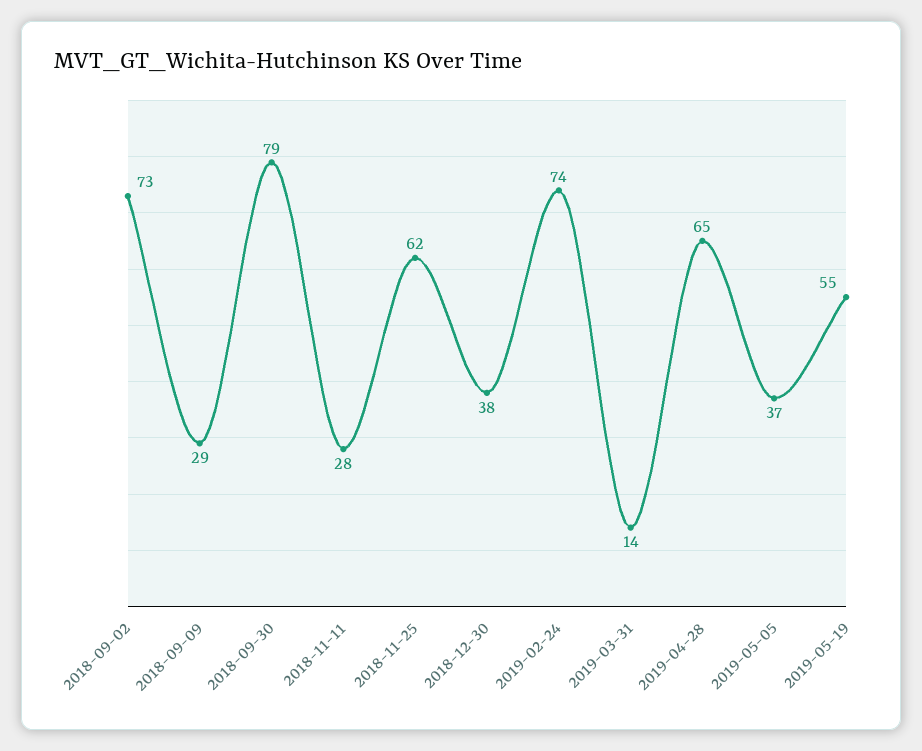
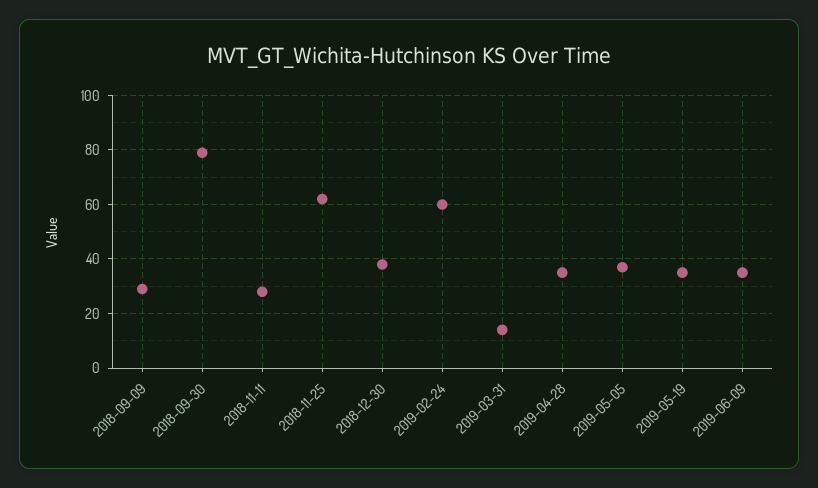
2018-09-02: 73 -> none
2019-02-24: 74 -> 60
2019-04-28: 65 -> 35
2019-05-19: 55 -> 35
2019-06-09: none -> 35

